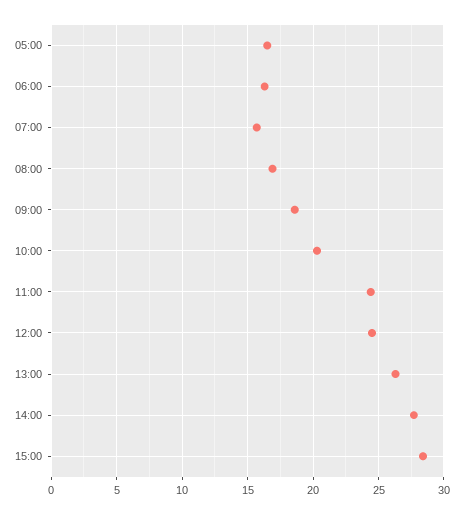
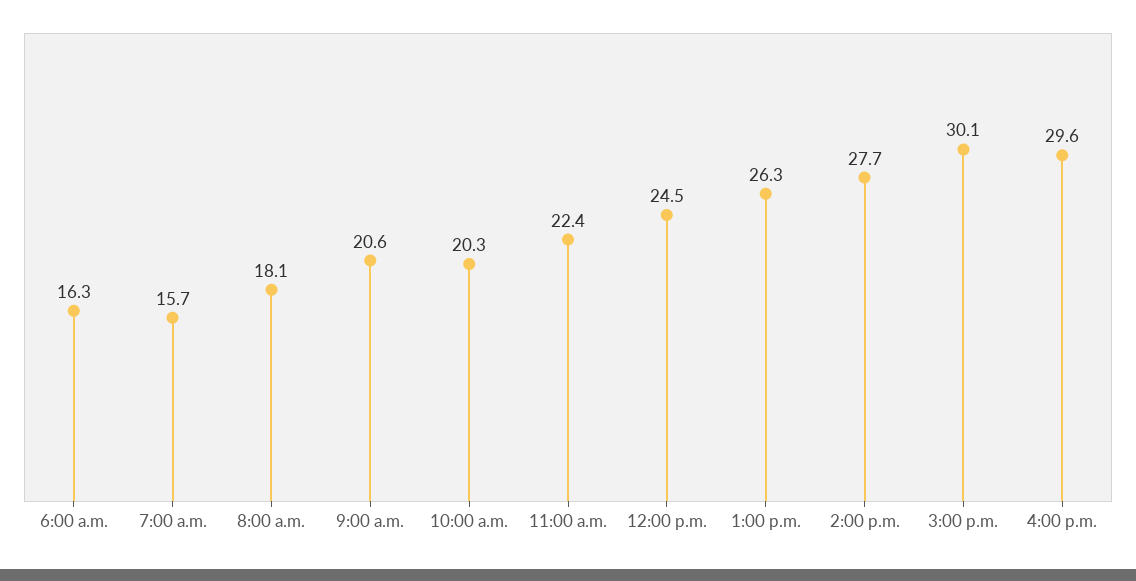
05:00: 16.5 -> none
08:00: 17 -> 18.1
09:00: 18.5 -> 20.6
11:00: 24.5 -> 22.4
15:00: 28.5 -> 30.1
4:00 p.m.: none -> 29.6

